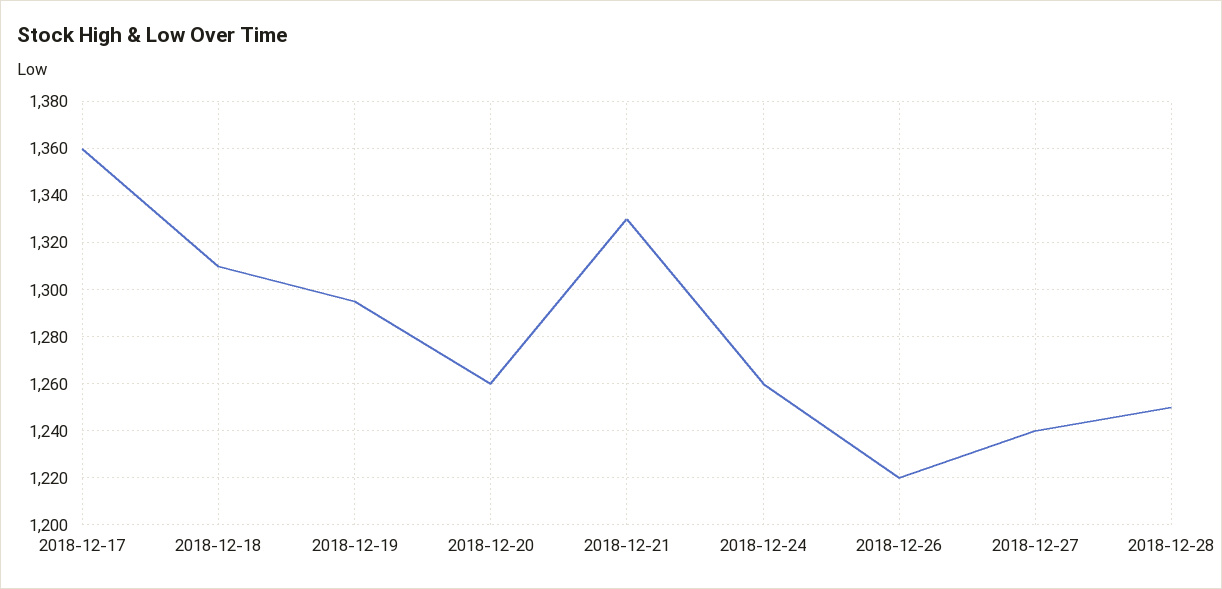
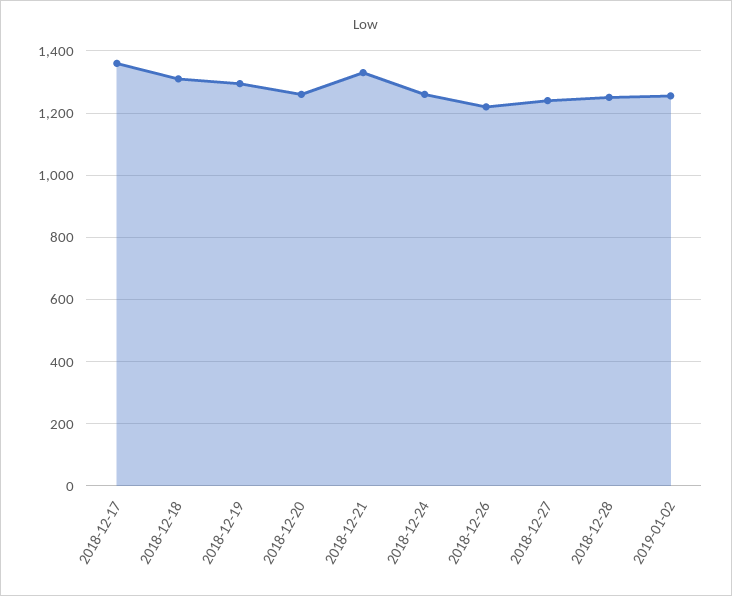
2019-01-02: none -> 1260

